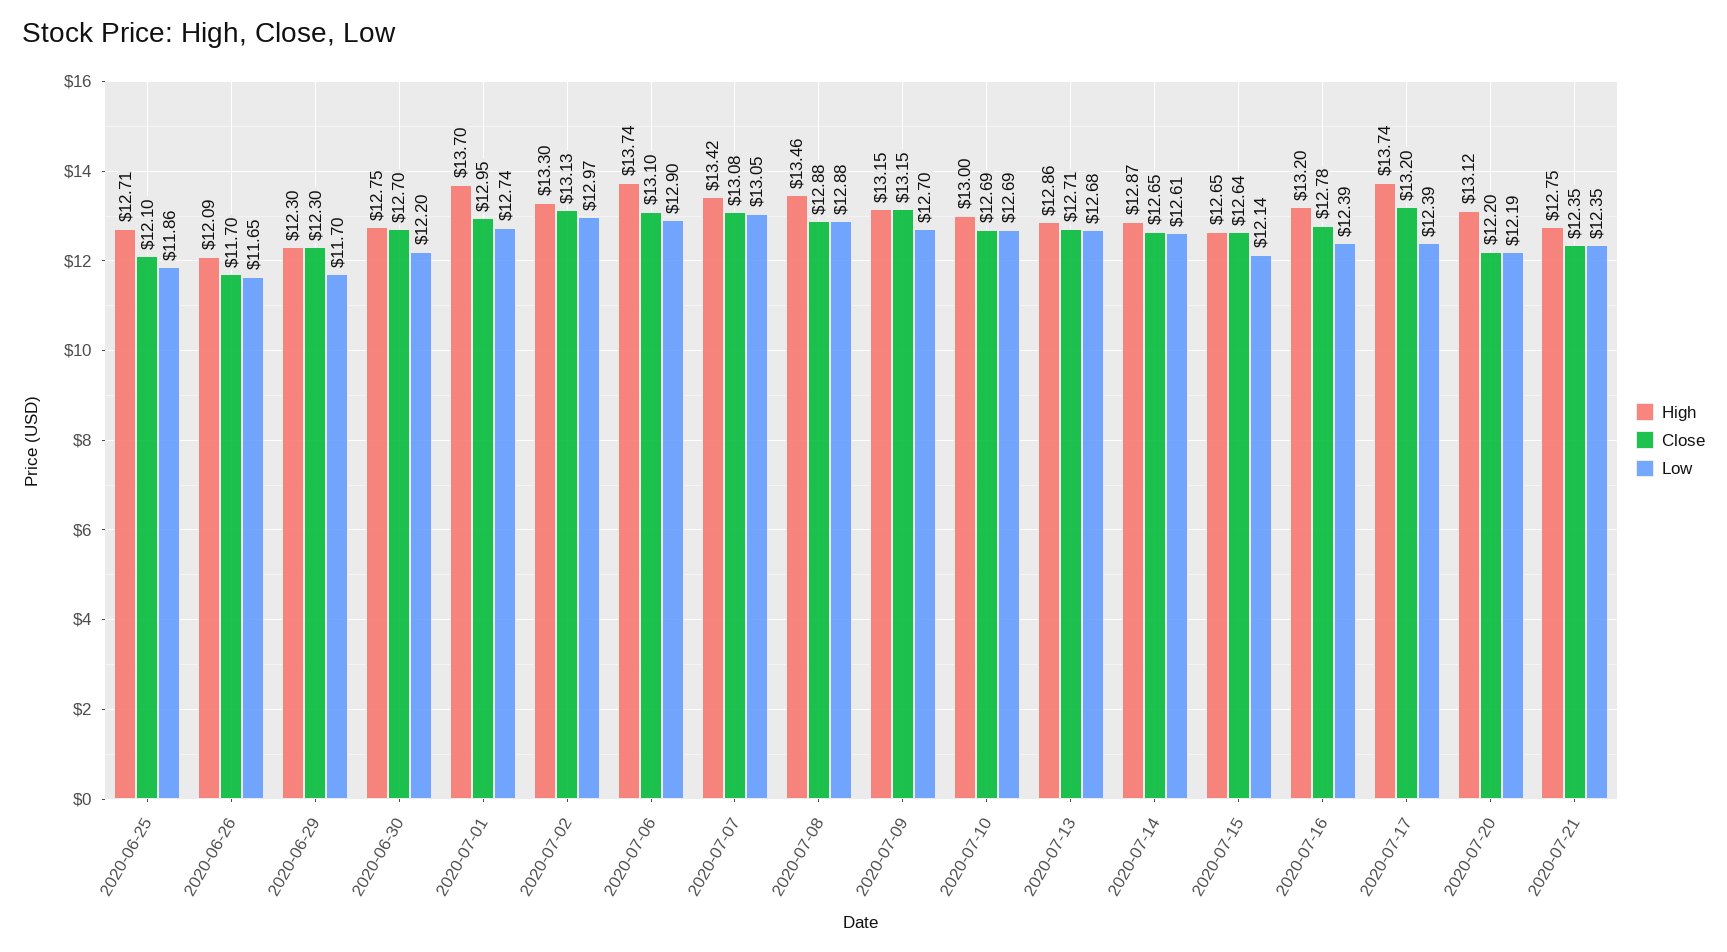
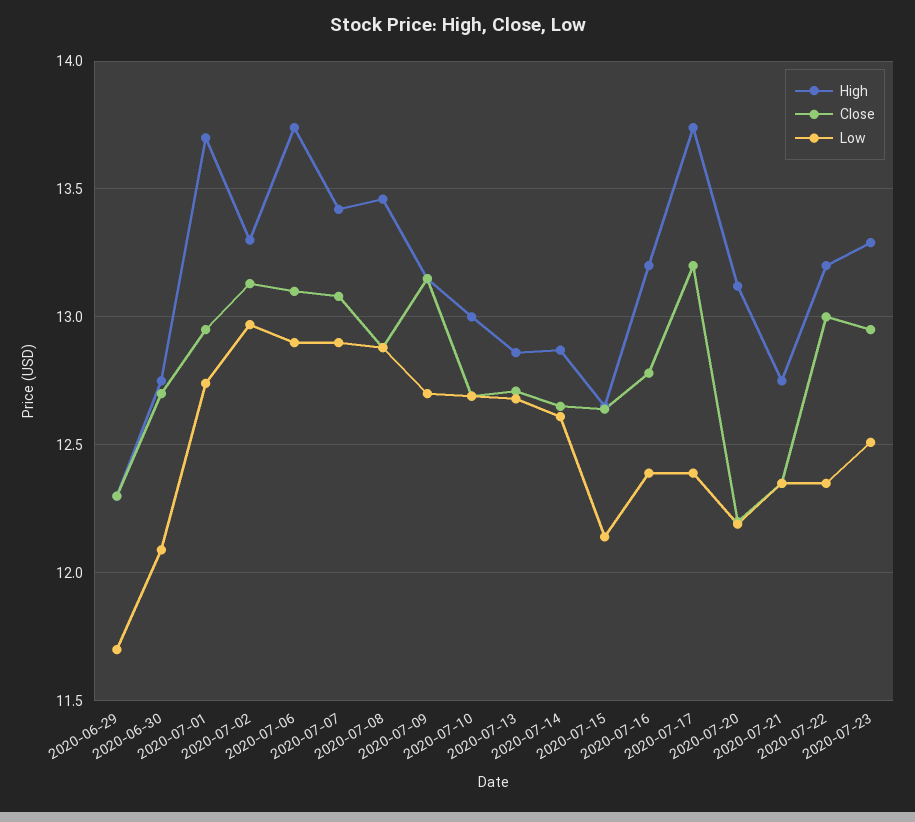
High, 2020-06-25: 12.71 -> none
Close, 2020-06-25: 12.1 -> none
Low, 2020-06-25: 11.86 -> none
High, 2020-06-26: 12.09 -> none
Close, 2020-06-26: 11.7 -> none
Low, 2020-06-26: 11.65 -> none
Low, 2020-06-30: 12.2 -> 12.1
Low, 2020-07-07: 13.05 -> 12.9
High, 2020-07-22: none -> 13.2
Close, 2020-07-22: none -> 13
Low, 2020-07-22: none -> 12.35
High, 2020-07-23: none -> 13.3
Close, 2020-07-23: none -> 12.95
Low, 2020-07-23: none -> 12.5

